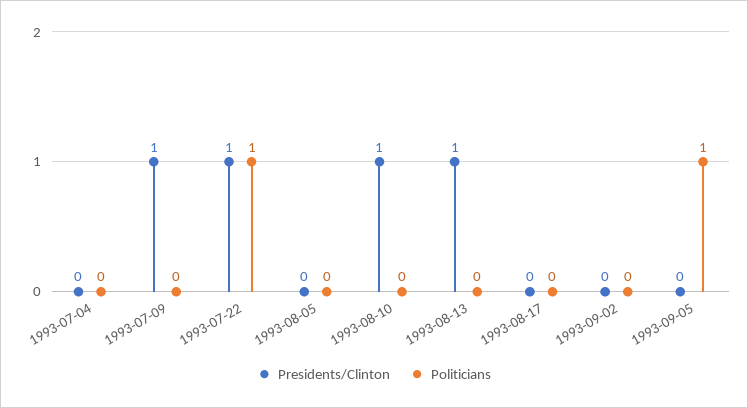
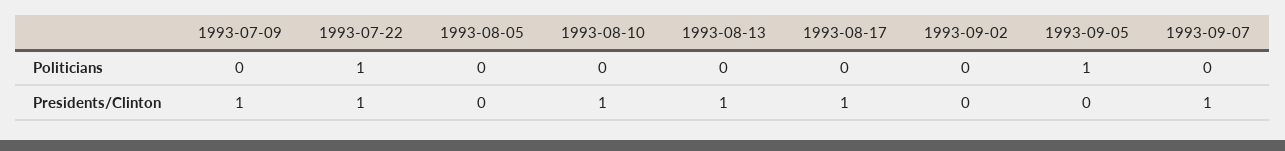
Presidents/Clinton, 1993-07-04: 0 -> none
Politicians, 1993-07-04: 0 -> none
Presidents/Clinton, 1993-08-17: 0 -> 1
Politicians, 1993-09-07: none -> 0
Presidents/Clinton, 1993-09-07: none -> 1

